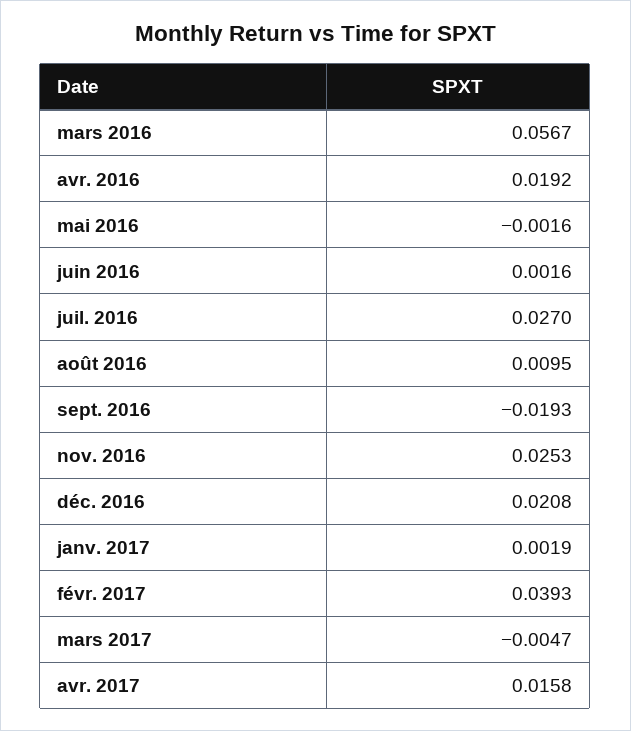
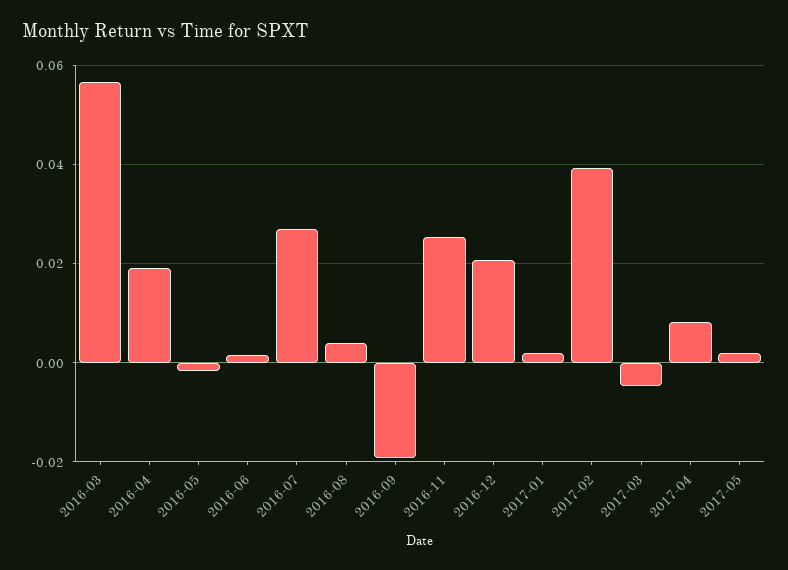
août 2016: 0.0095 -> 0.004
avr. 2017: 0.0158 -> 0.008
2017-05: none -> 0.002

